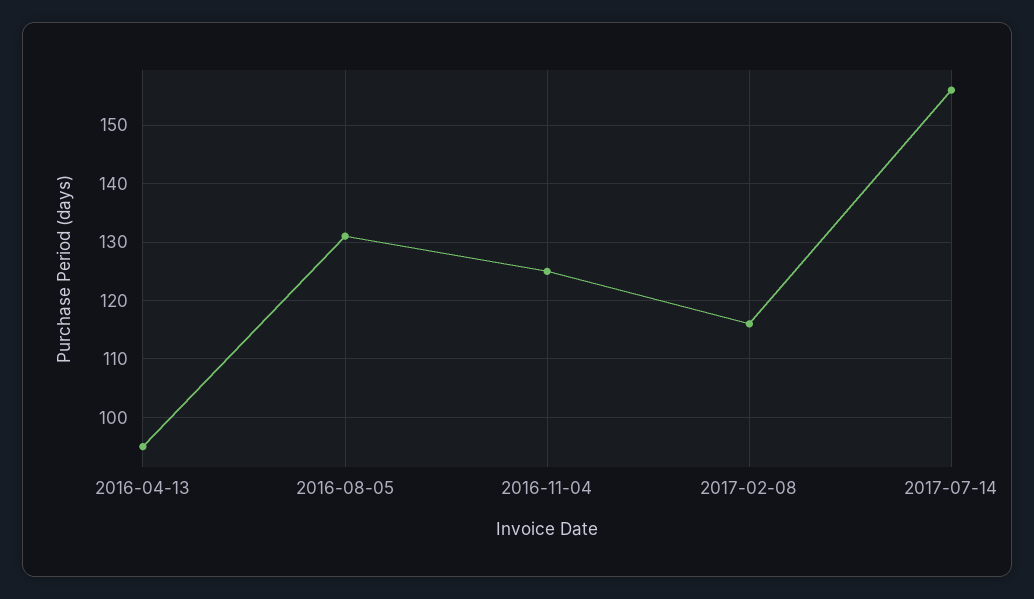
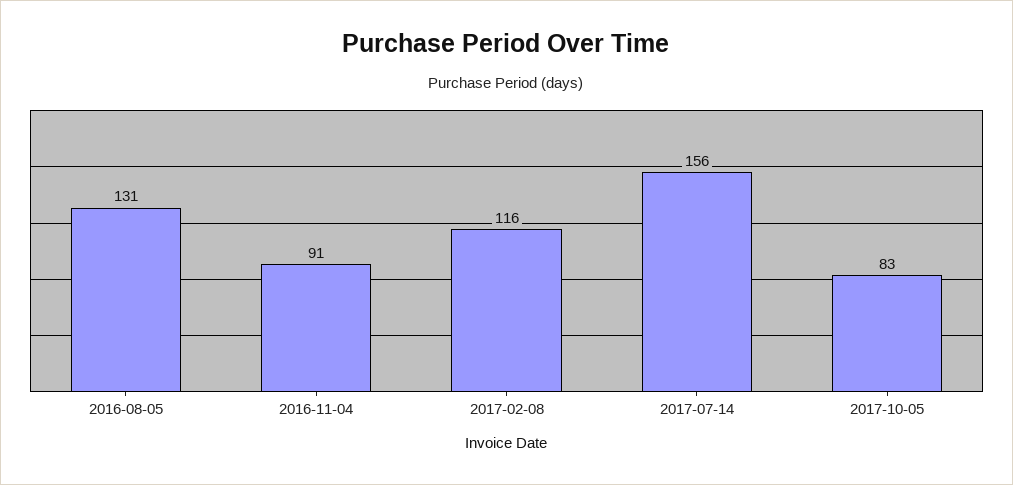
2016-04-13: 95 -> none
2016-11-04: 125 -> 91
2017-10-05: none -> 83

